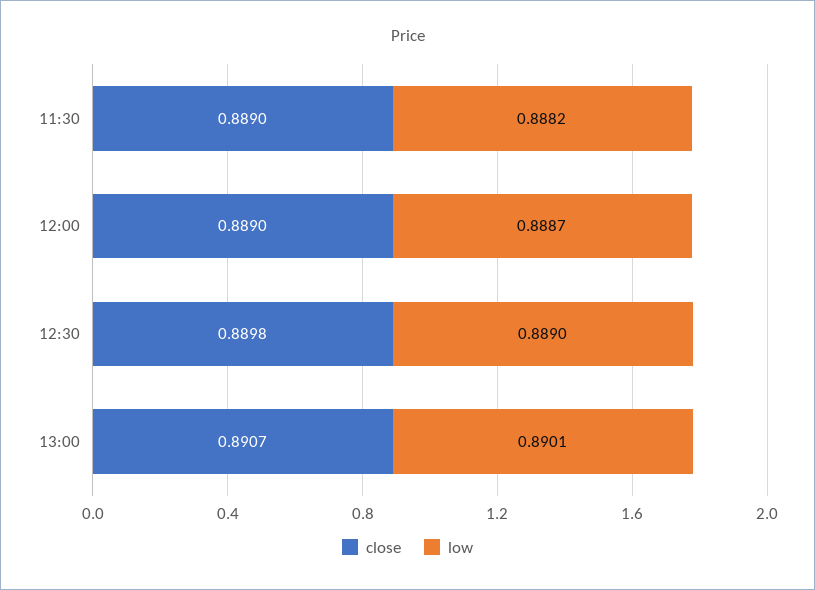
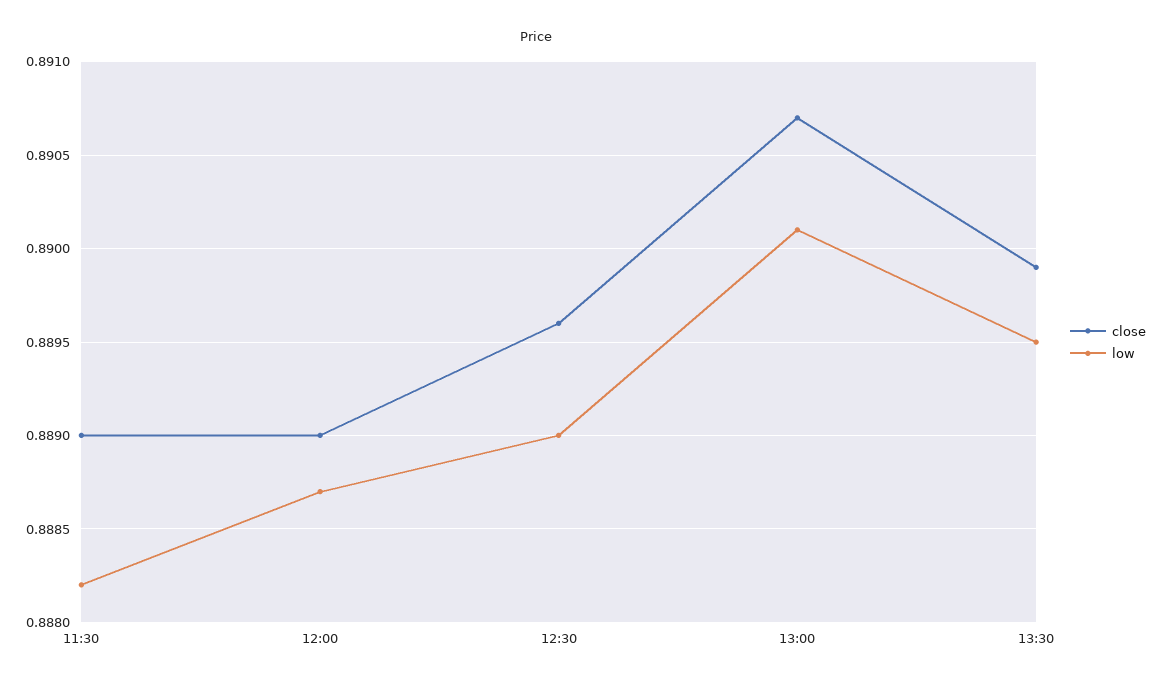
close, 12:30: 0.8898 -> 0.8896
close, 13:30: none -> 0.8899
low, 13:30: none -> 0.8895

